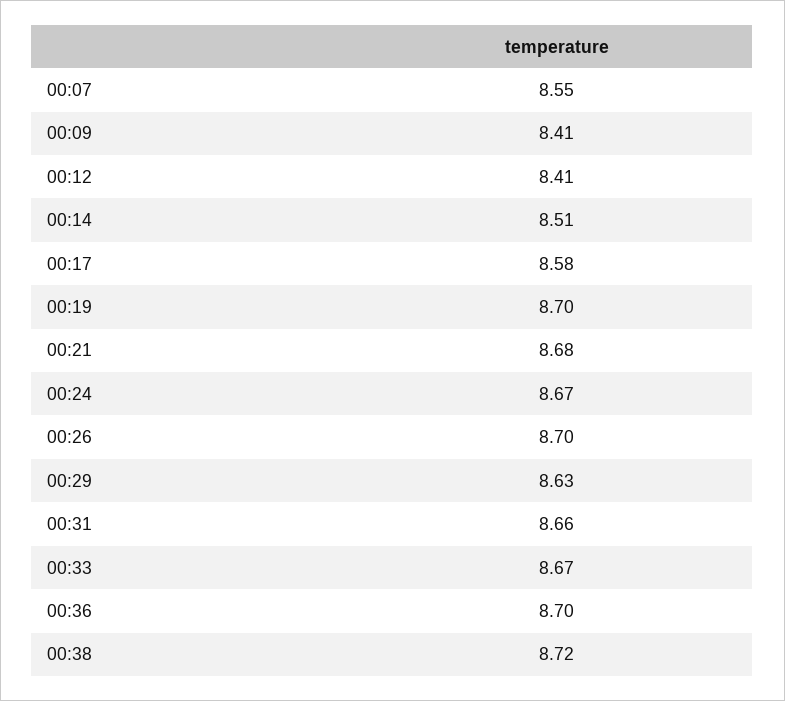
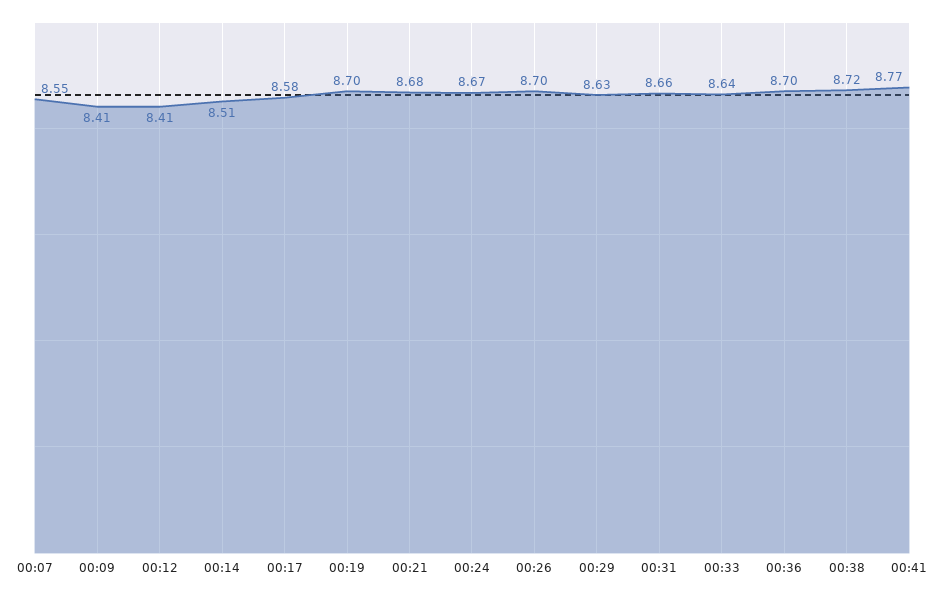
00:33: 8.67 -> 8.64
00:41: none -> 8.77

